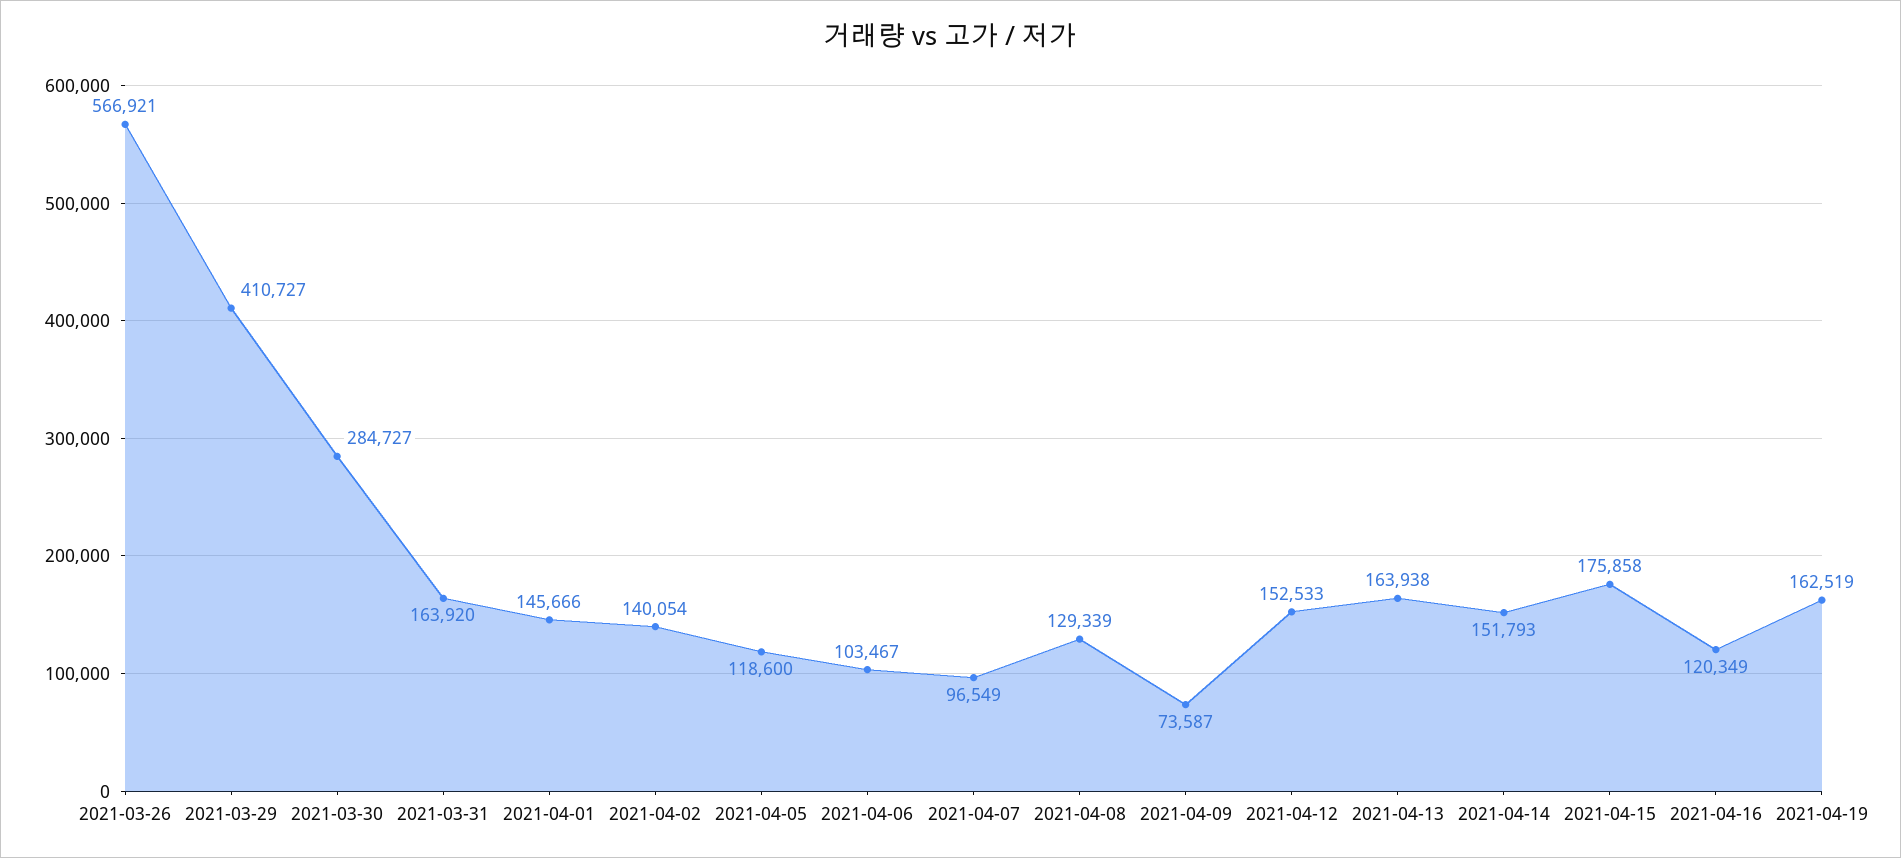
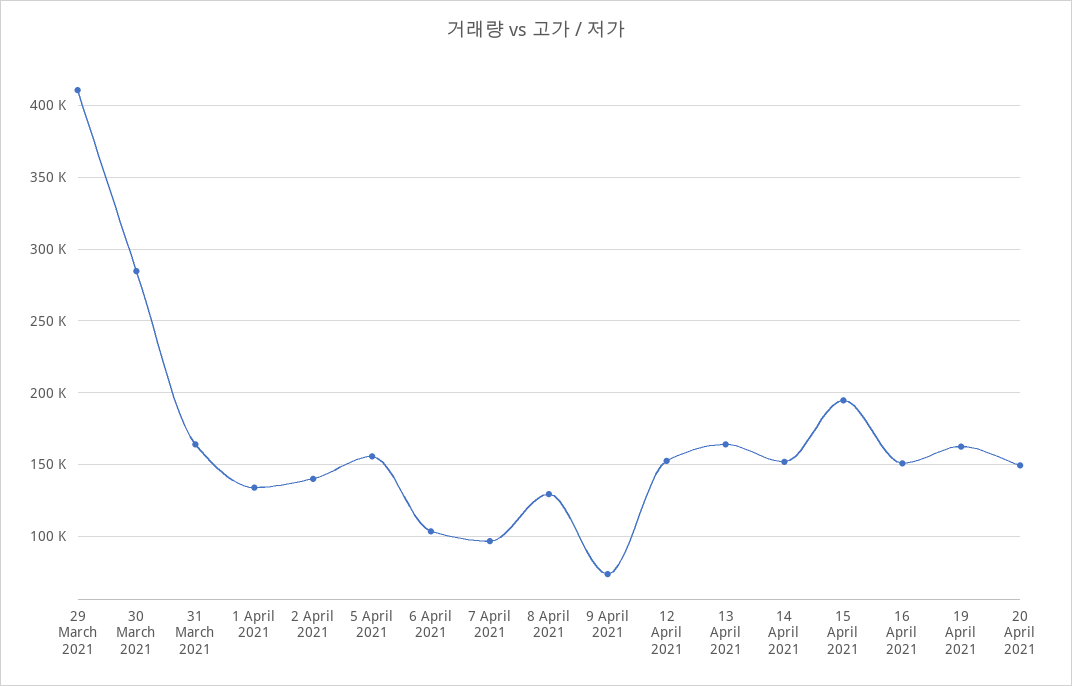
2021-03-26: 566921 -> none
2021-04-01: 145666 -> 135000
2021-04-05: 118600 -> 155000
2021-04-15: 175858 -> 195000
2021-04-16: 120349 -> 150000
20 April 2021: none -> 150000

